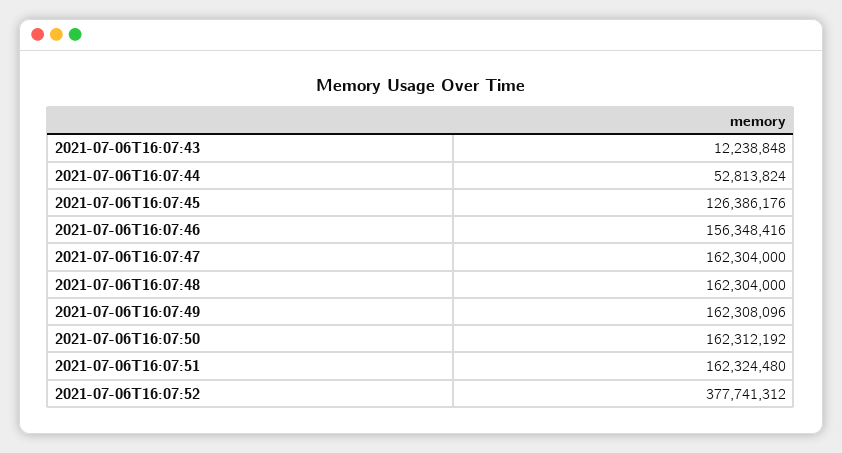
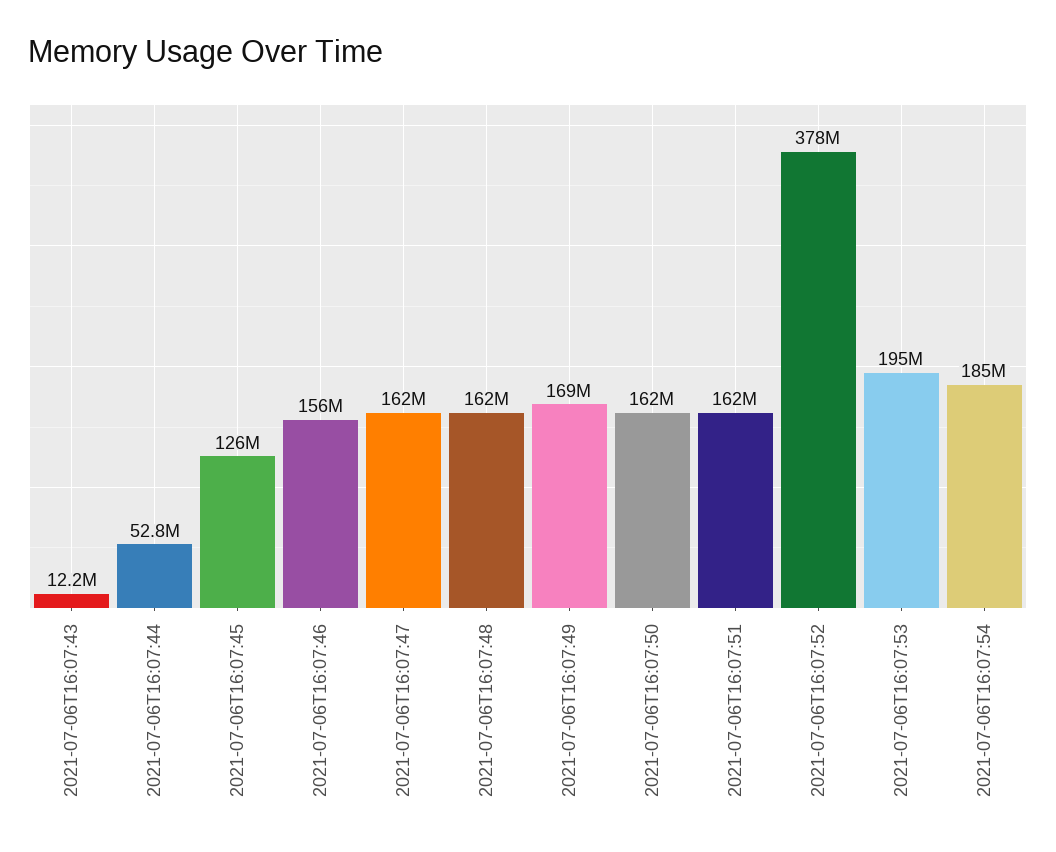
2021-07-06T16:07:49: 162308096 -> 169000000
2021-07-06T16:07:53: none -> 195000000
2021-07-06T16:07:54: none -> 185000000

